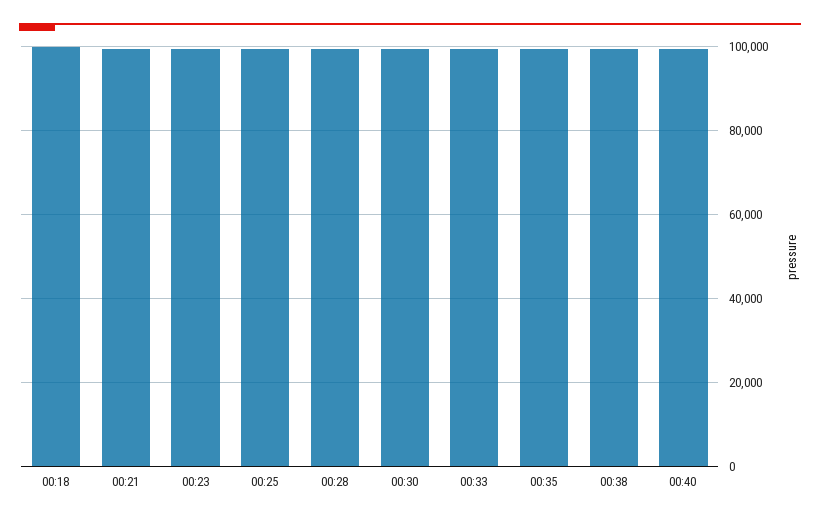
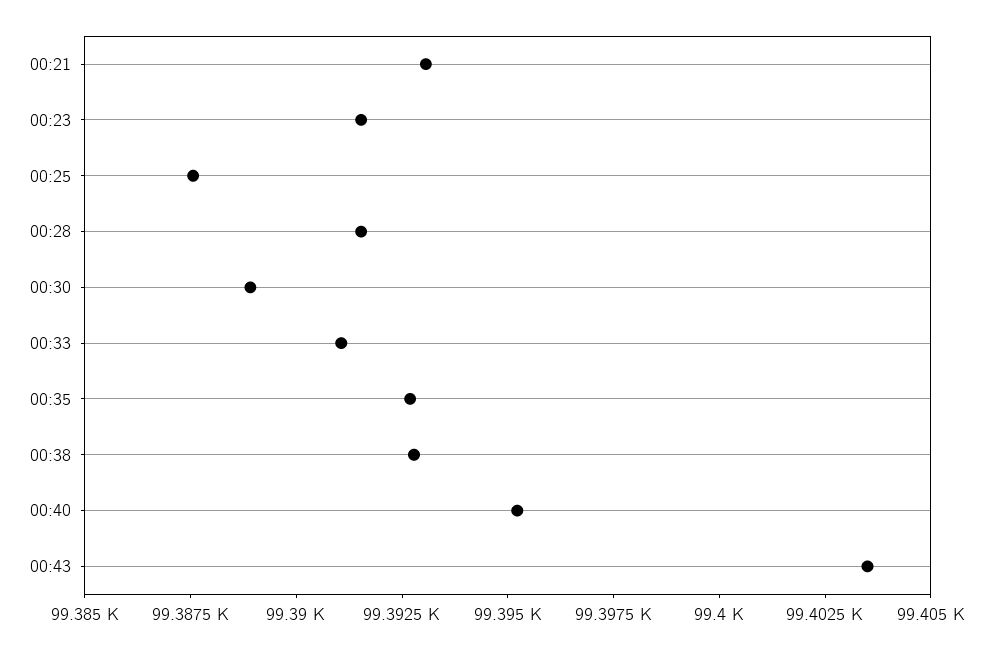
00:18: 100000 -> none
00:43: none -> 99403.5

